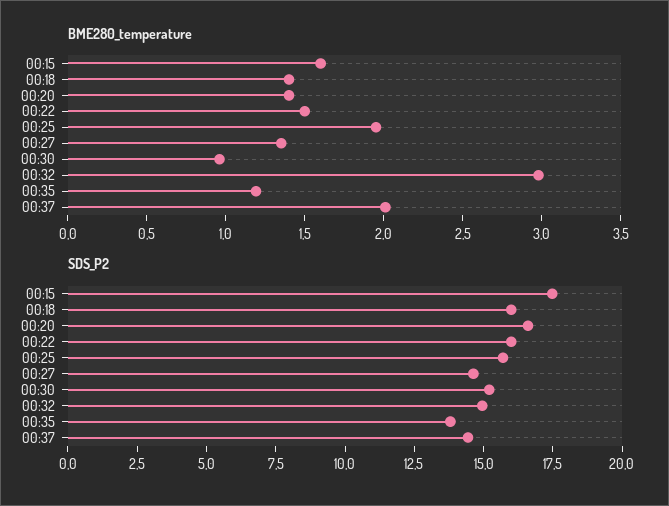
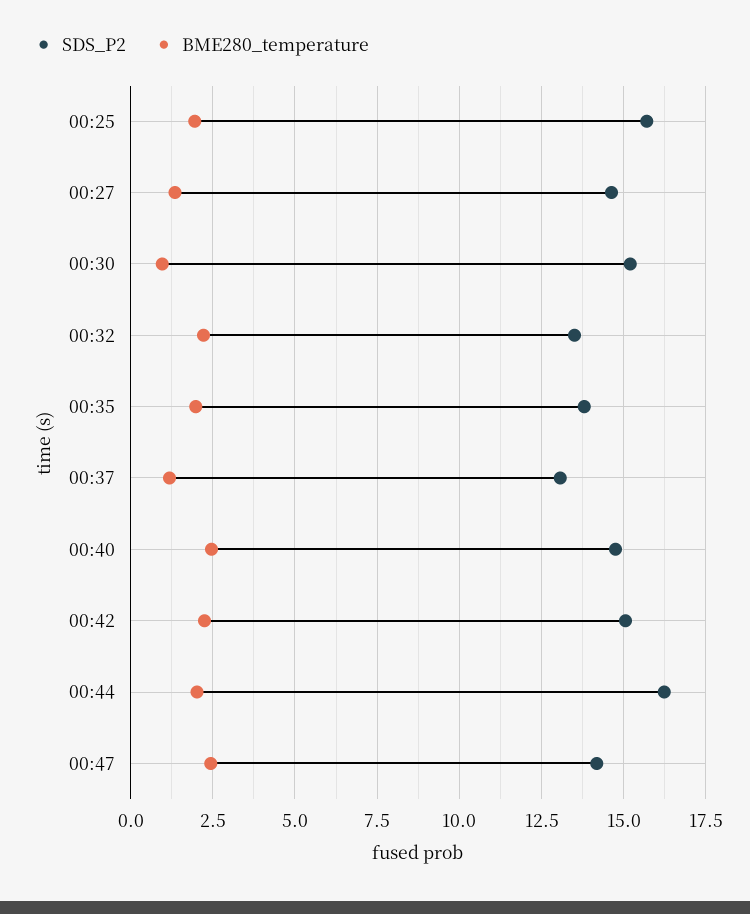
BME280_temperature, 00:15: 1.6 -> none
BME280_temperature, 00:18: 1.4 -> none
BME280_temperature, 00:20: 1.4 -> none
BME280_temperature, 00:22: 1.5 -> none
BME280_temperature, 00:32: 3 -> 2.25
BME280_temperature, 00:35: 1.2 -> 2
BME280_temperature, 00:37: 2 -> 1.25
SDS_P2, 00:15: 17.5 -> none
SDS_P2, 00:18: 16 -> none
SDS_P2, 00:20: 16.5 -> none
SDS_P2, 00:22: 16 -> none
SDS_P2, 00:32: 15 -> 13.5
SDS_P2, 00:37: 14.5 -> 13
SDS_P2, 00:40: none -> 14.75
BME280_temperature, 00:40: none -> 2.5
SDS_P2, 00:42: none -> 15
BME280_temperature, 00:42: none -> 2.25
SDS_P2, 00:44: none -> 16.25
BME280_temperature, 00:44: none -> 2
SDS_P2, 00:47: none -> 14.25
BME280_temperature, 00:47: none -> 2.5

